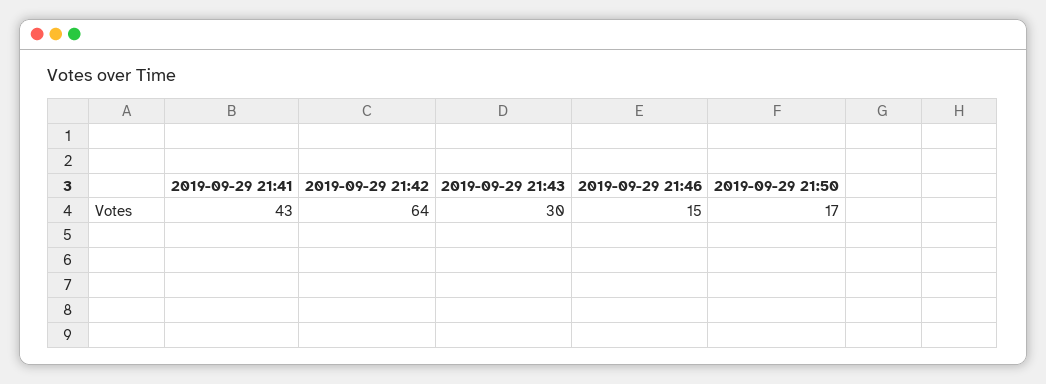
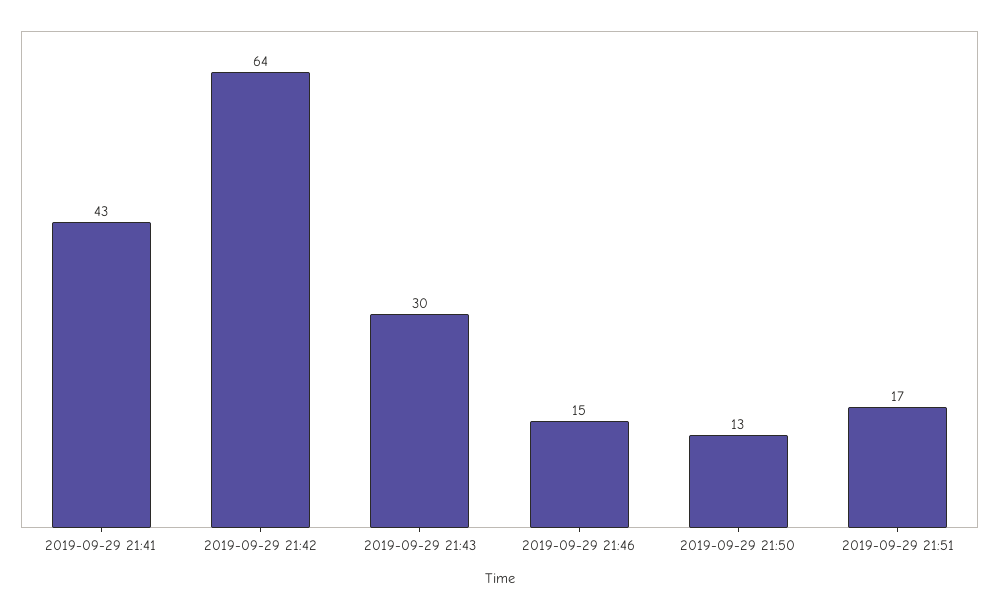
2019-09-29 21:50: 17 -> 13
2019-09-29 21:51: none -> 17

